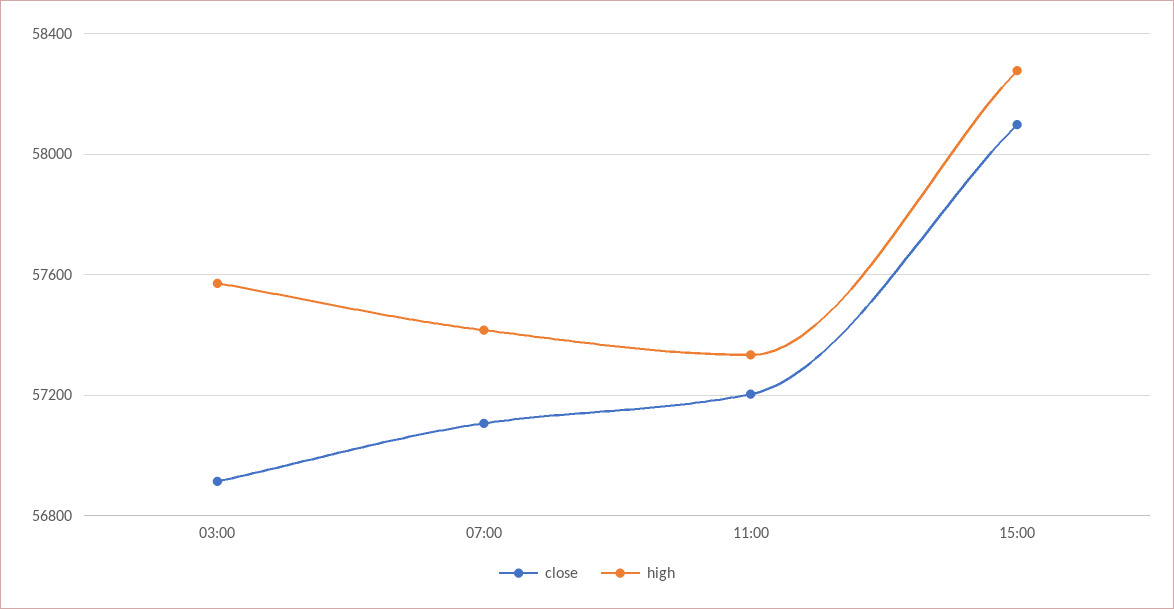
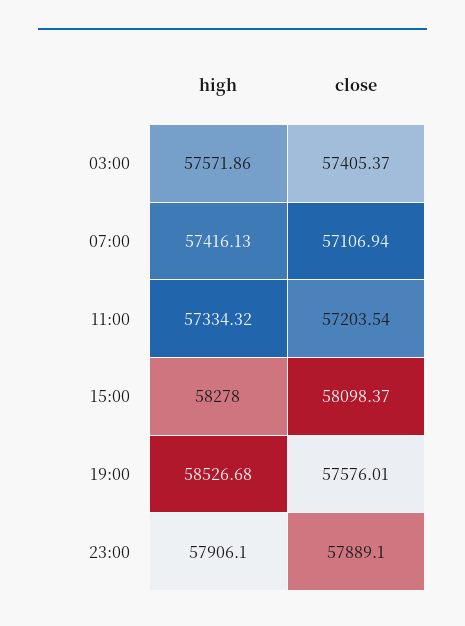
close, 03:00: 56900 -> 57405.37
high, 19:00: none -> 58526.68
close, 19:00: none -> 57576.01
high, 23:00: none -> 57906.1
close, 23:00: none -> 57889.1

